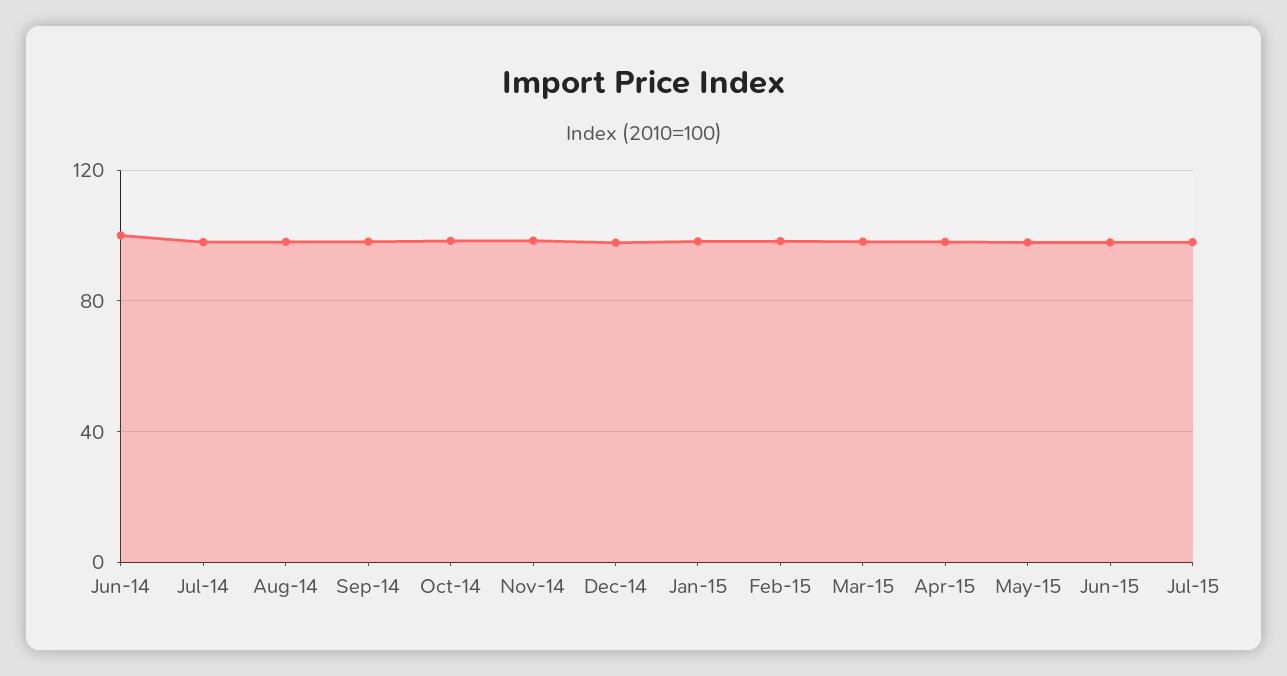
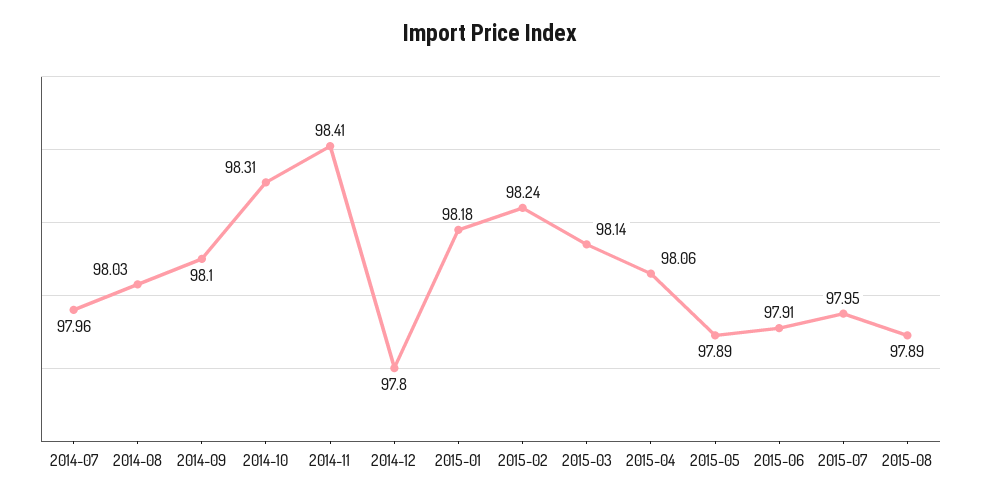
Jun-14: 100 -> none
2015-08: none -> 97.89

